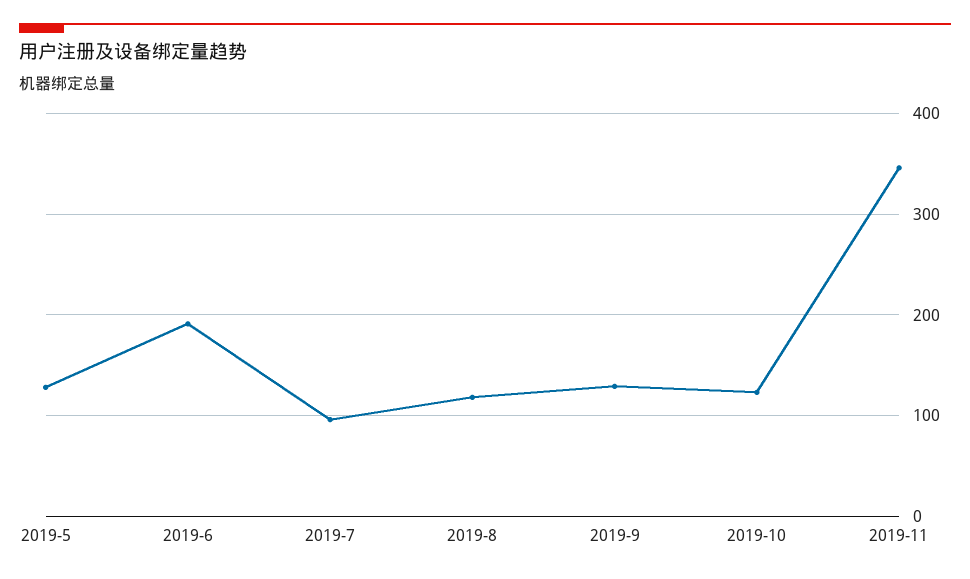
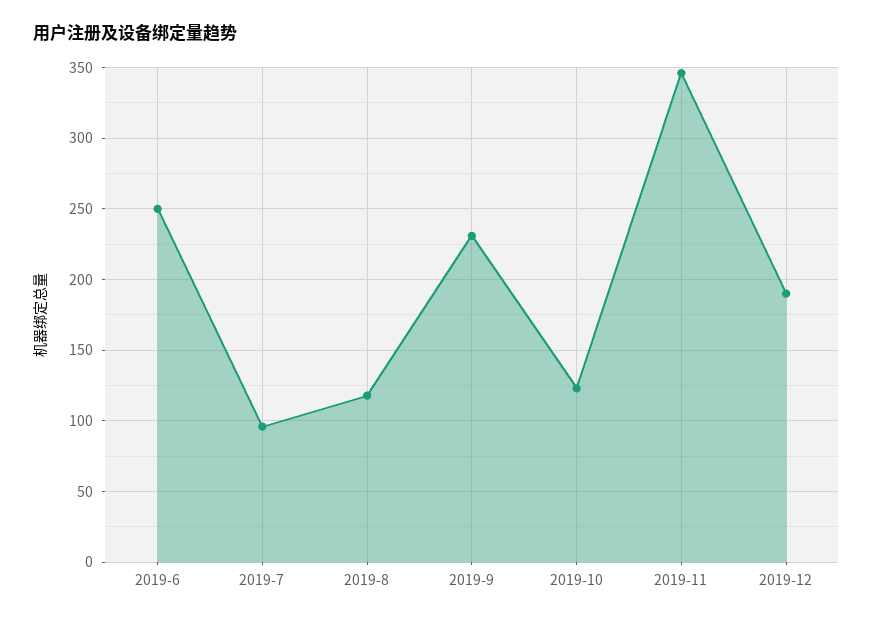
2019-5: 130 -> none
2019-6: 190 -> 250
2019-9: 130 -> 230
2019-12: none -> 190

